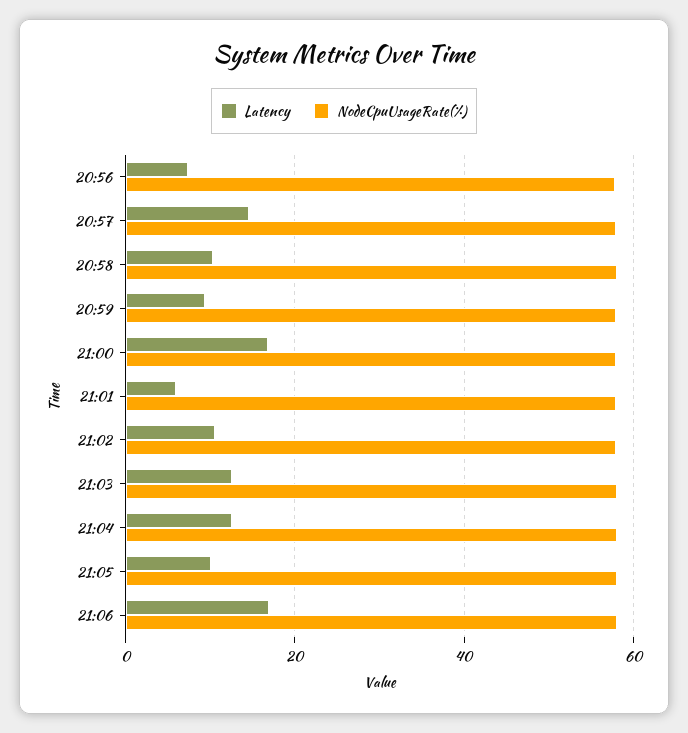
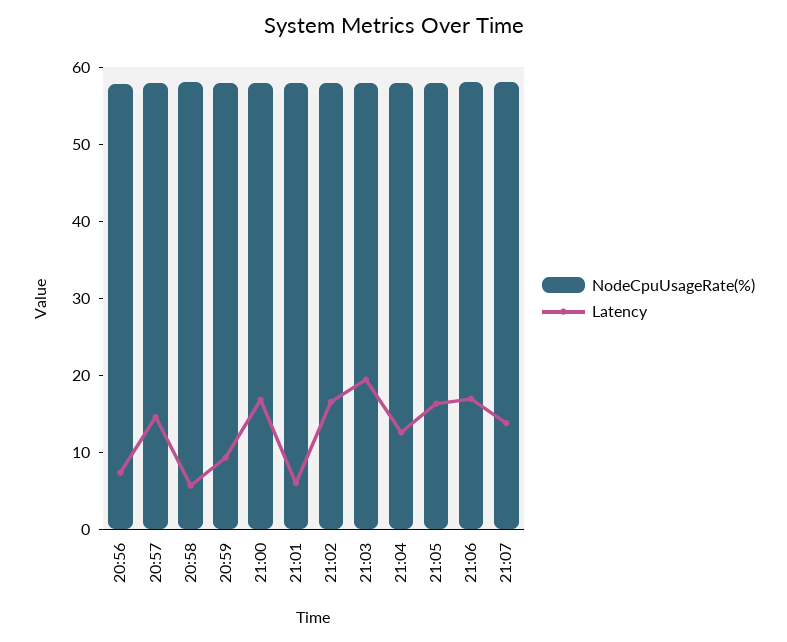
Latency, 20:58: 10 -> 6
Latency, 21:02: 10 -> 16
Latency, 21:03: 12 -> 20
Latency, 21:05: 10 -> 16
NodeCpuUsageRate(%), 21:07: none -> 58
Latency, 21:07: none -> 14

